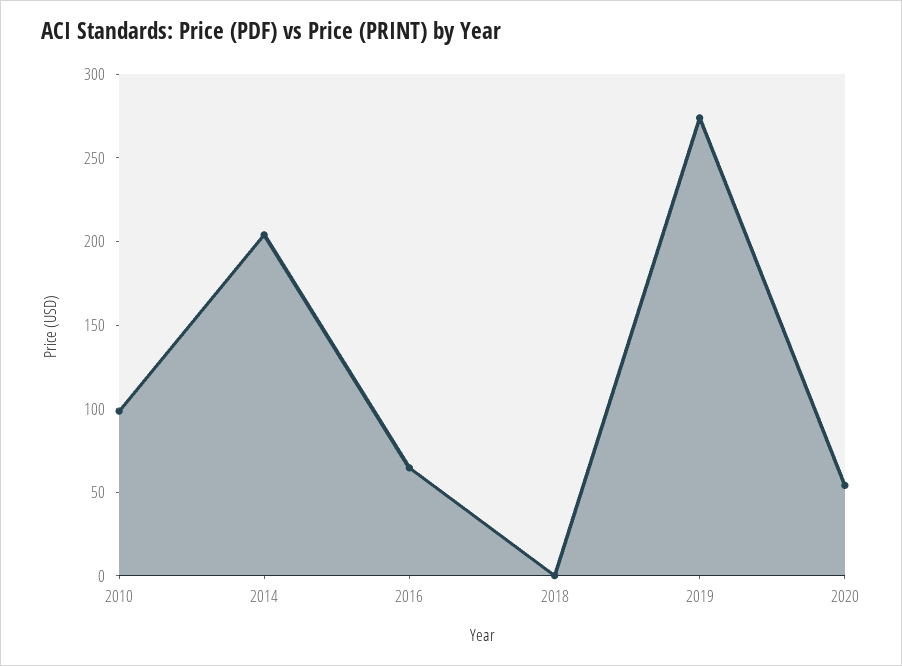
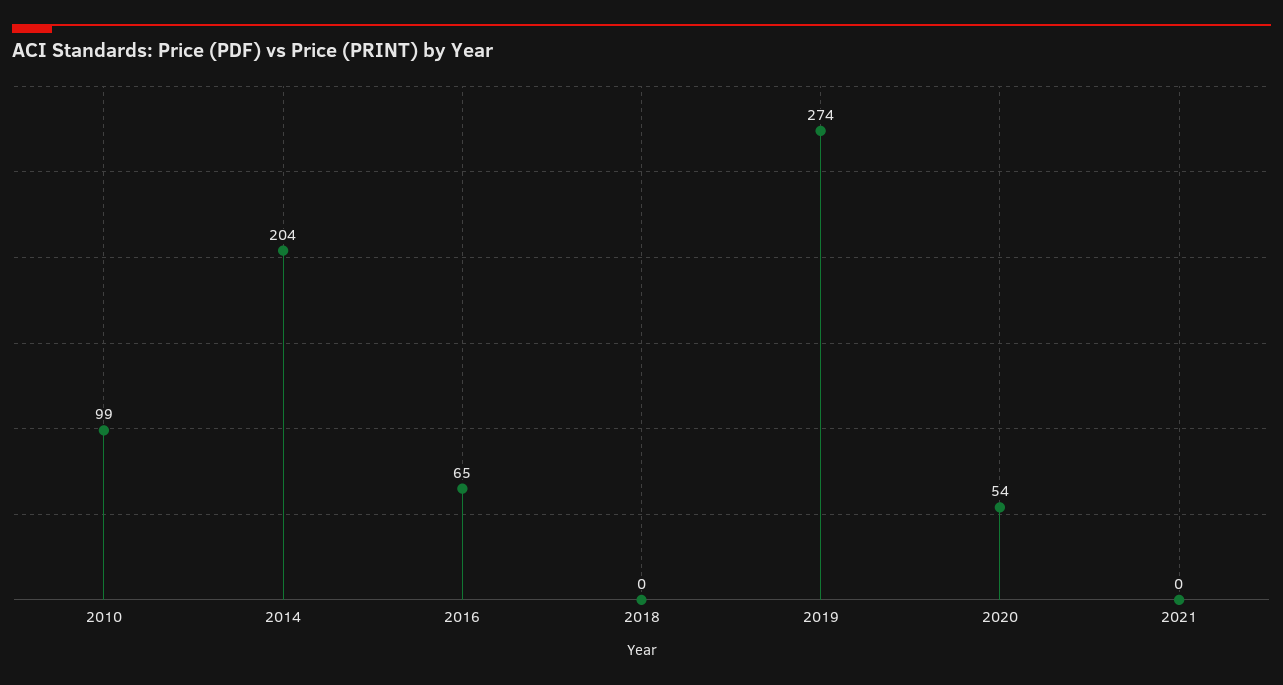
2021: none -> 0

